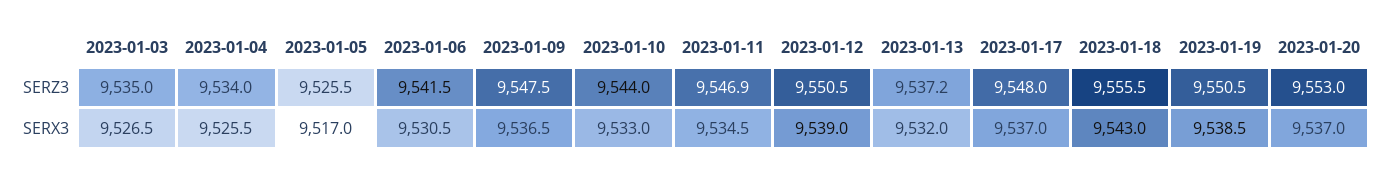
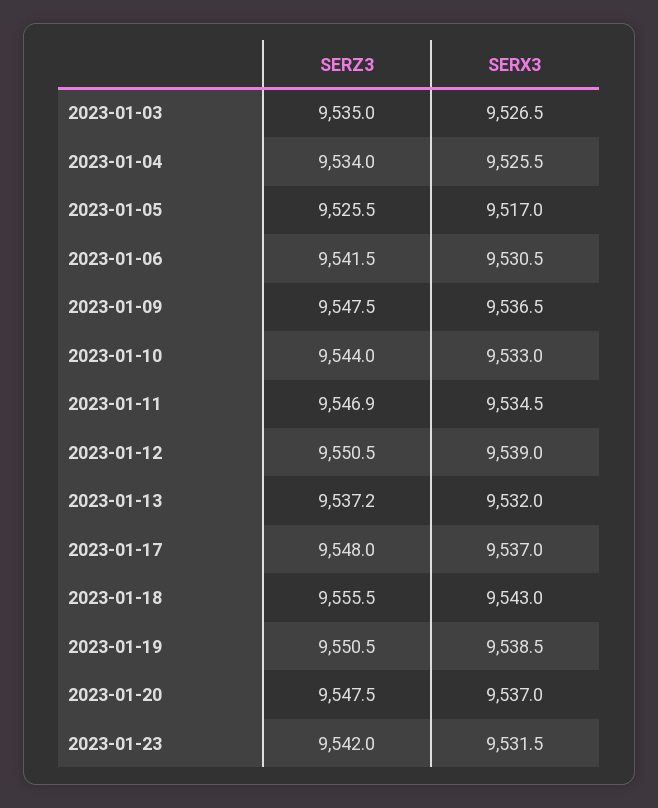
2023-01-20, SERZ3: 9553 -> 9547.5
2023-01-23, SERZ3: none -> 9542
2023-01-23, SERX3: none -> 9531.5

